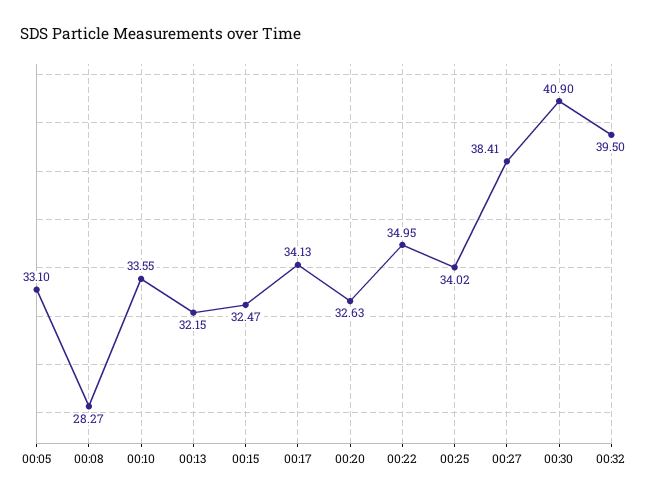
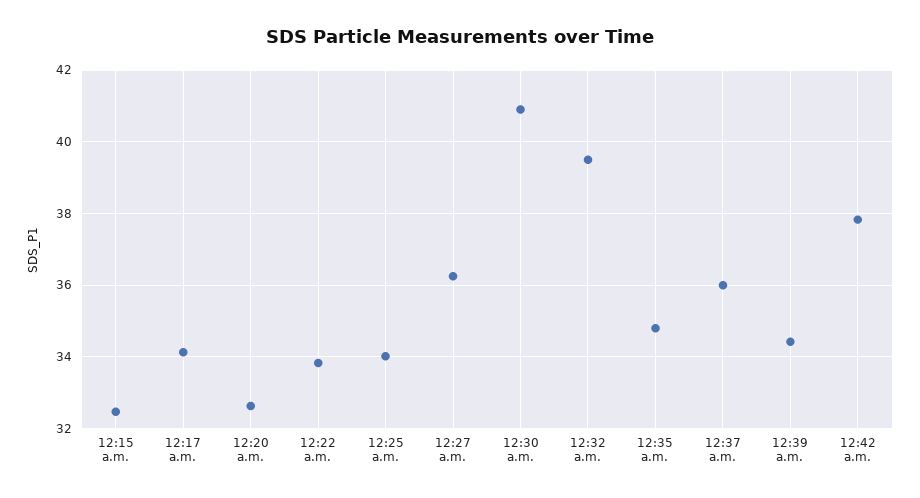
00:05: 33.1 -> none
00:08: 28.27 -> none
00:10: 33.55 -> none
00:13: 32.15 -> none
00:22: 34.95 -> 33.8
00:27: 38.41 -> 36.2
12:35 a.m.: none -> 34.8
12:37 a.m.: none -> 36
12:39 a.m.: none -> 34.4
12:42 a.m.: none -> 37.8

